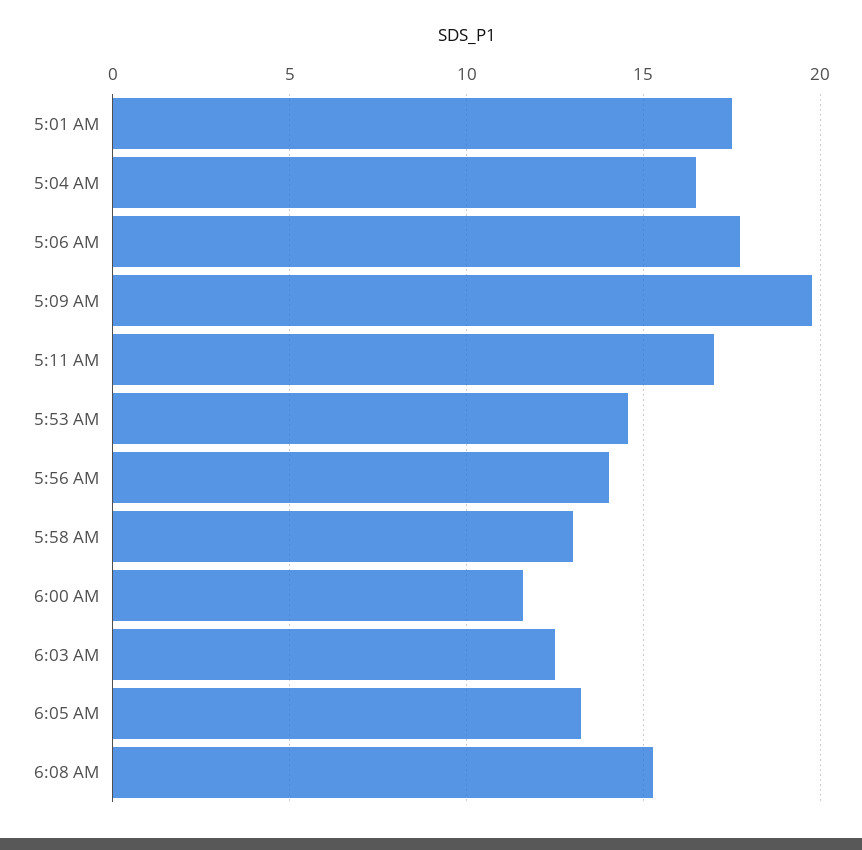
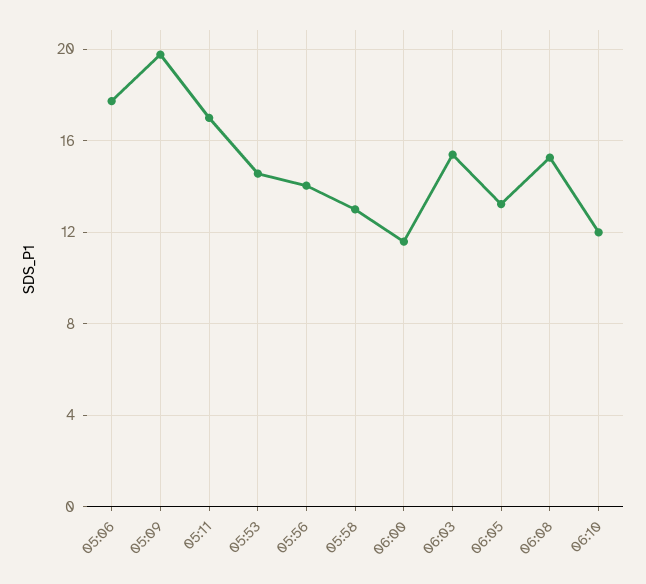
5:01 AM: 17.5 -> none
5:04 AM: 16.5 -> none
6:03 AM: 12.5 -> 15.5
06:10: none -> 12

